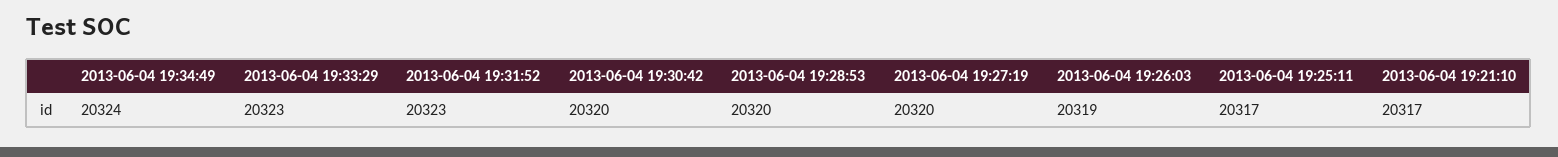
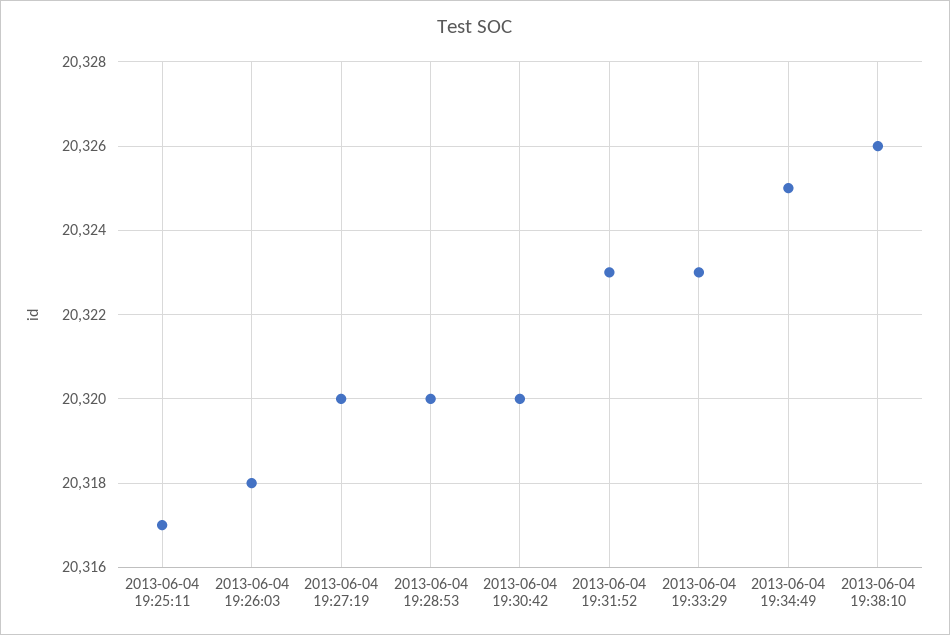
2013-06-04 19:34:49: 20324 -> 20325
2013-06-04 19:26:03: 20319 -> 20318
2013-06-04 19:21:10: 20317 -> none
2013-06-04 19:38:10: none -> 20326

